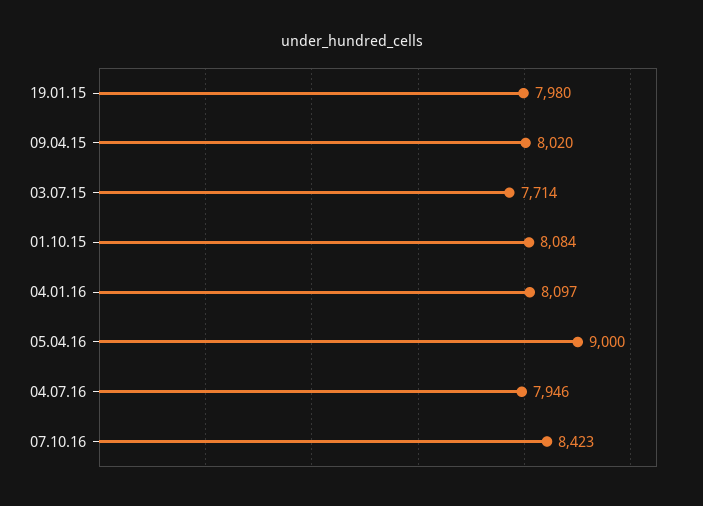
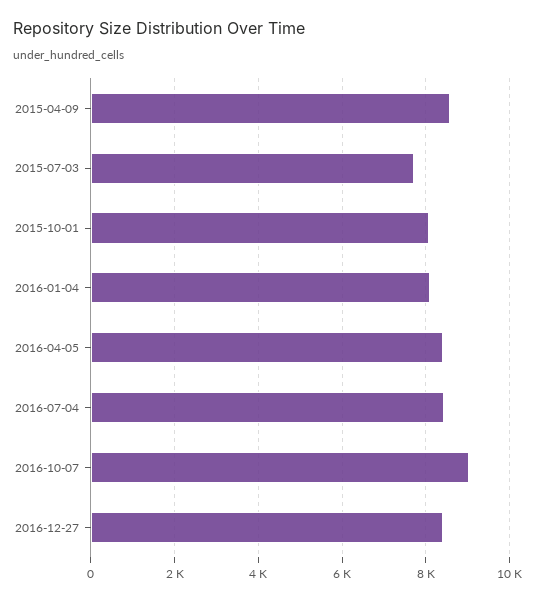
19.01.15: 7980 -> none
09.04.15: 8020 -> 8600
05.04.16: 9000 -> 8400
04.07.16: 7946 -> 8400
07.10.16: 8423 -> 9000
2016-12-27: none -> 8400

